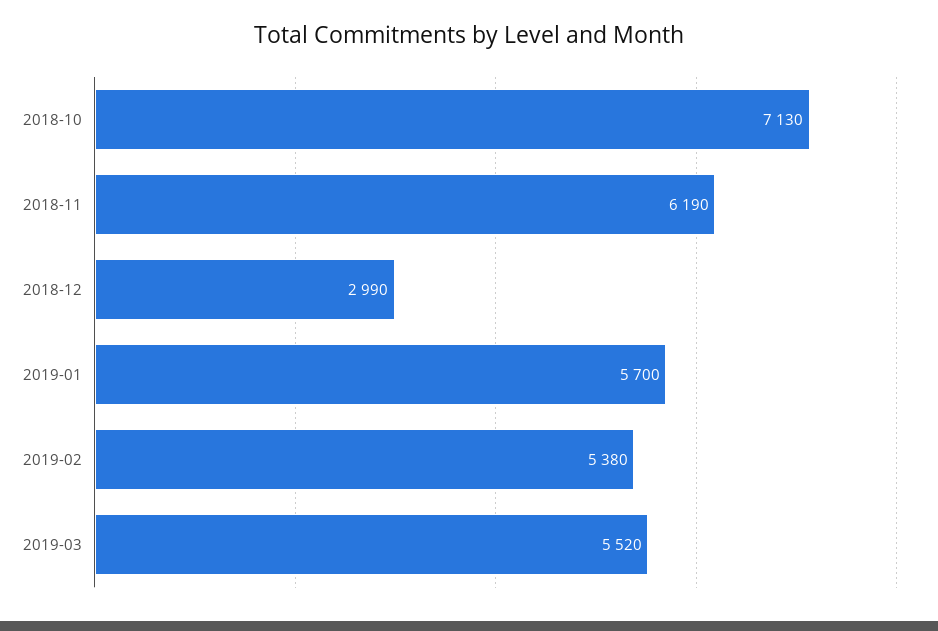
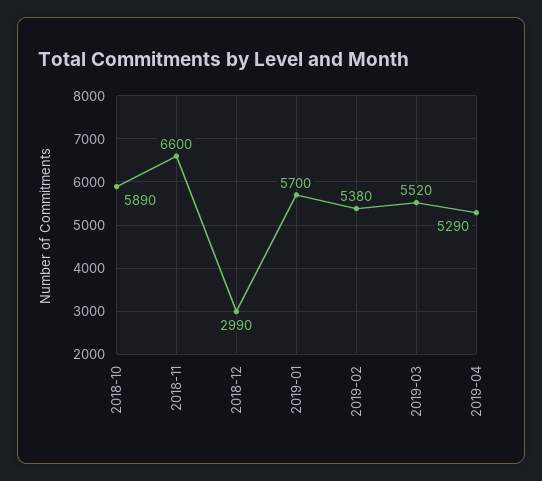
2018-10: 7130 -> 5890
2018-11: 6190 -> 6600
2019-04: none -> 5290

